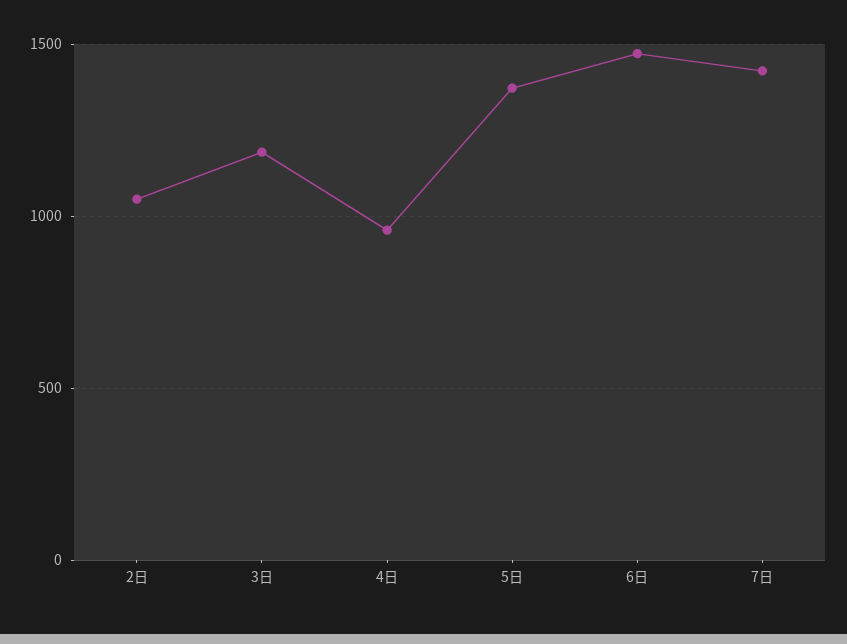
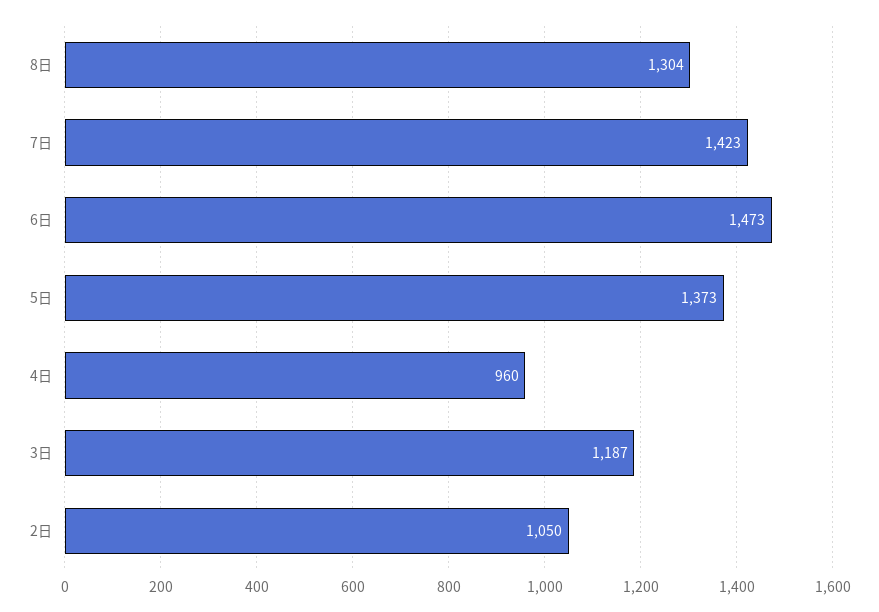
8日: none -> 1304

